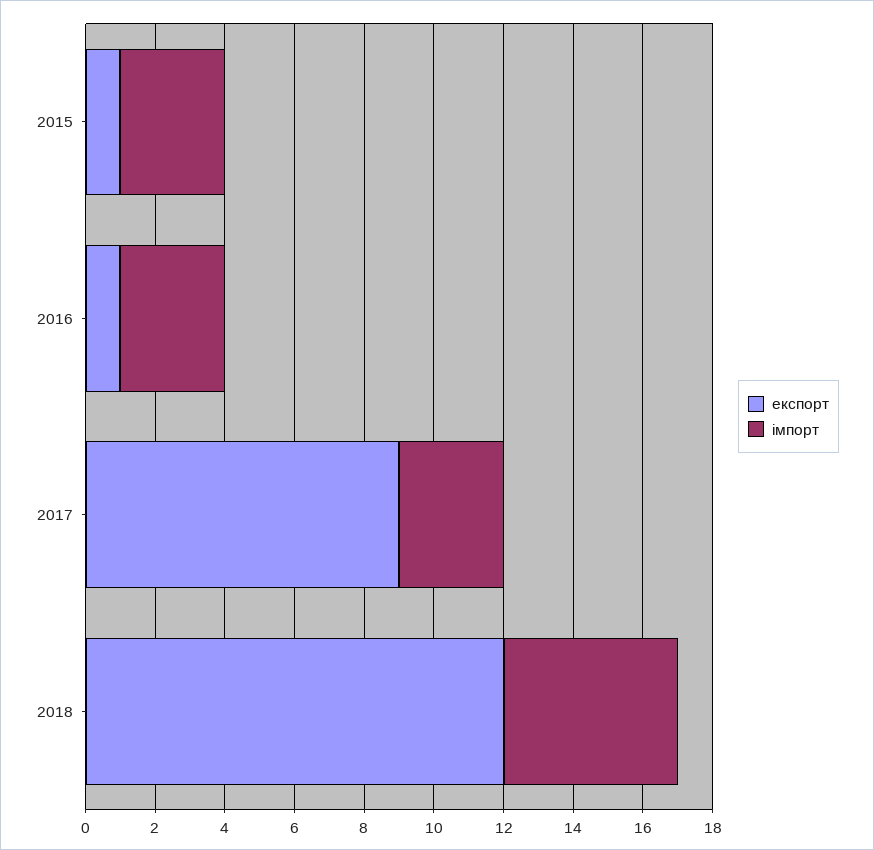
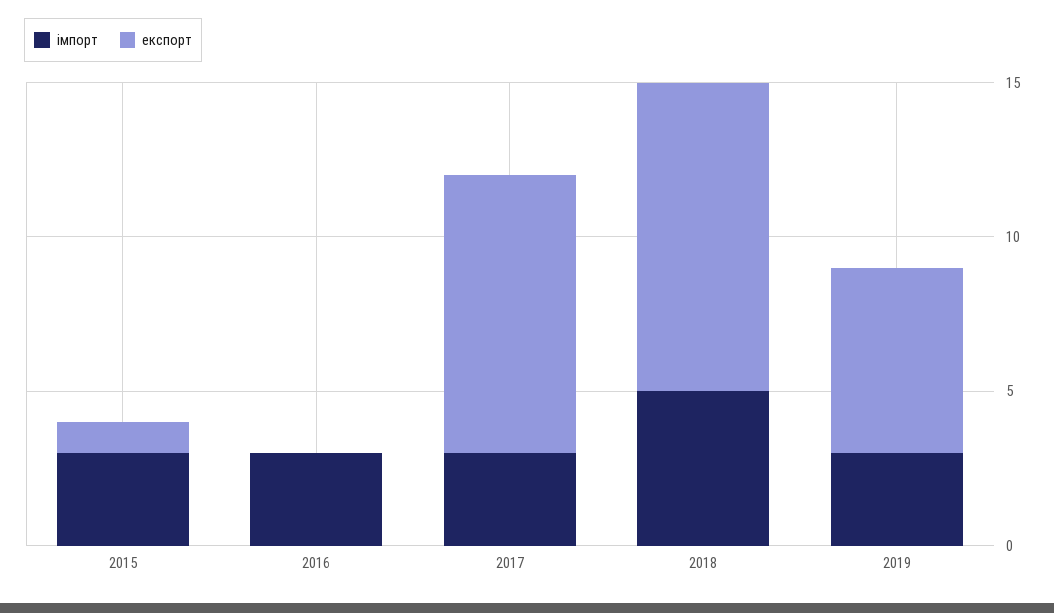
експорт, 2016: 1 -> 0
експорт, 2018: 12 -> 10
імпорт, 2019: none -> 3
експорт, 2019: none -> 6

